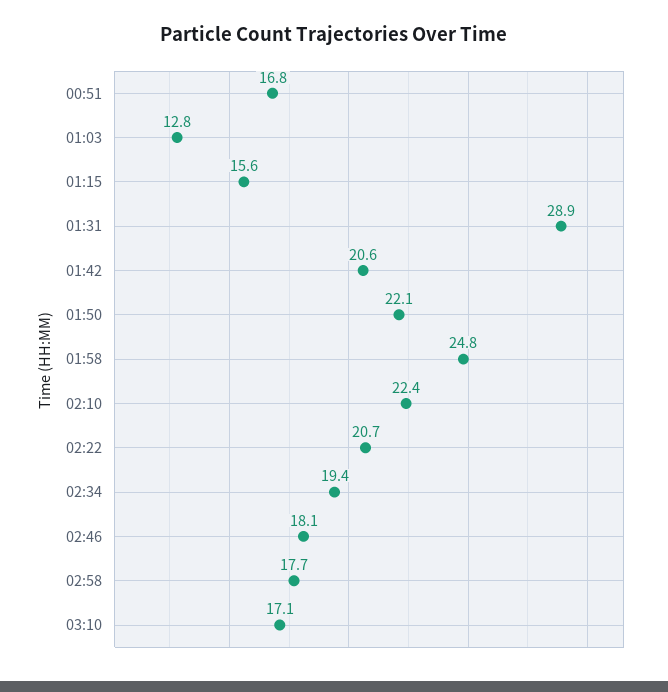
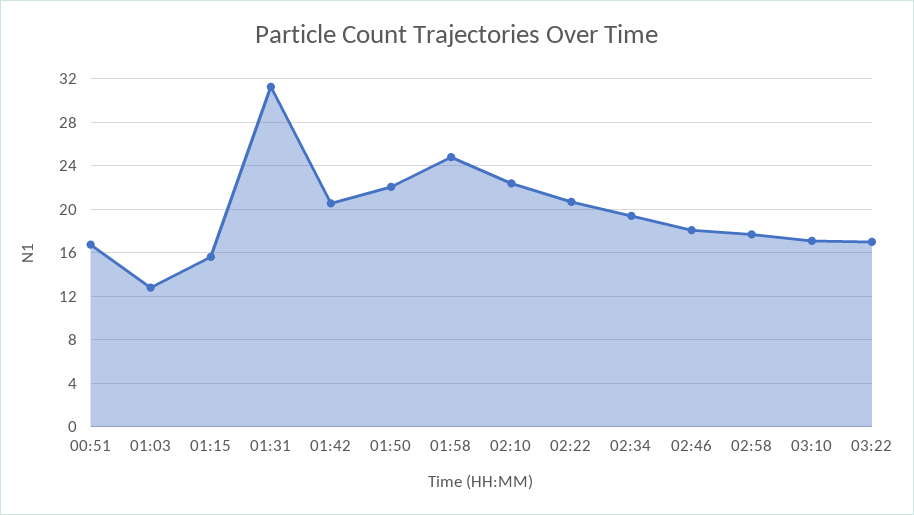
01:31: 28.9 -> 31
03:22: none -> 17

